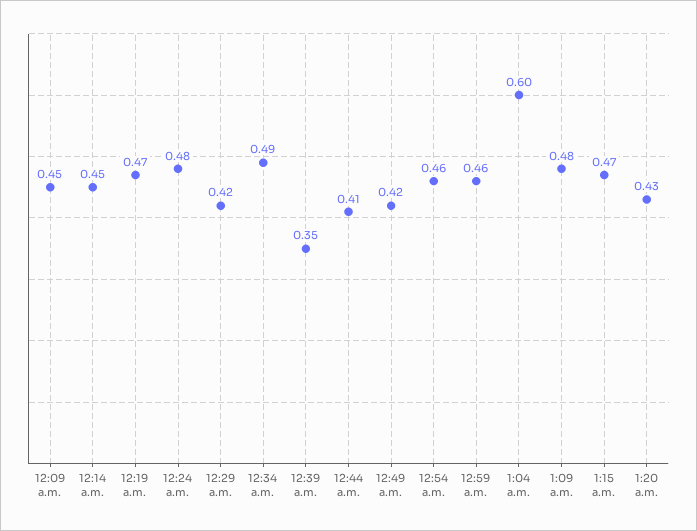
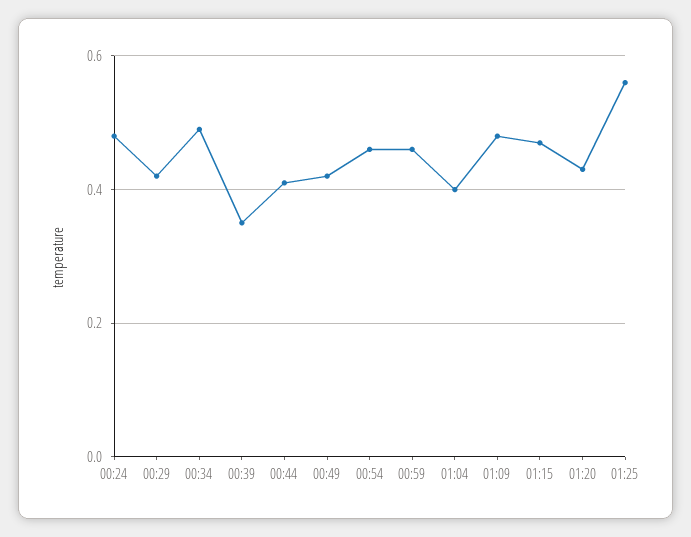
12:09 a.m.: 0.45 -> none
12:14 a.m.: 0.45 -> none
12:19 a.m.: 0.47 -> none
1:04 a.m.: 0.6 -> 0.4
01:25: none -> 0.55

